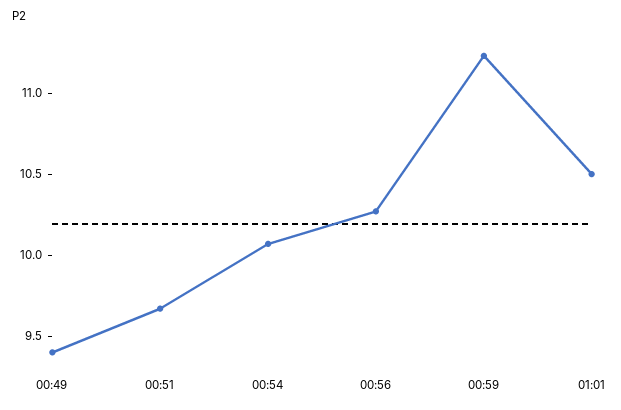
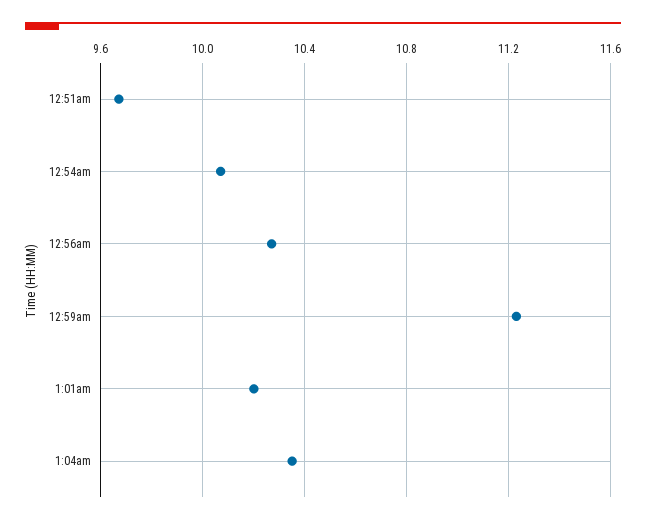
00:49: 9.4 -> none
01:01: 10.5 -> 10.2
1:04am: none -> 10.35

